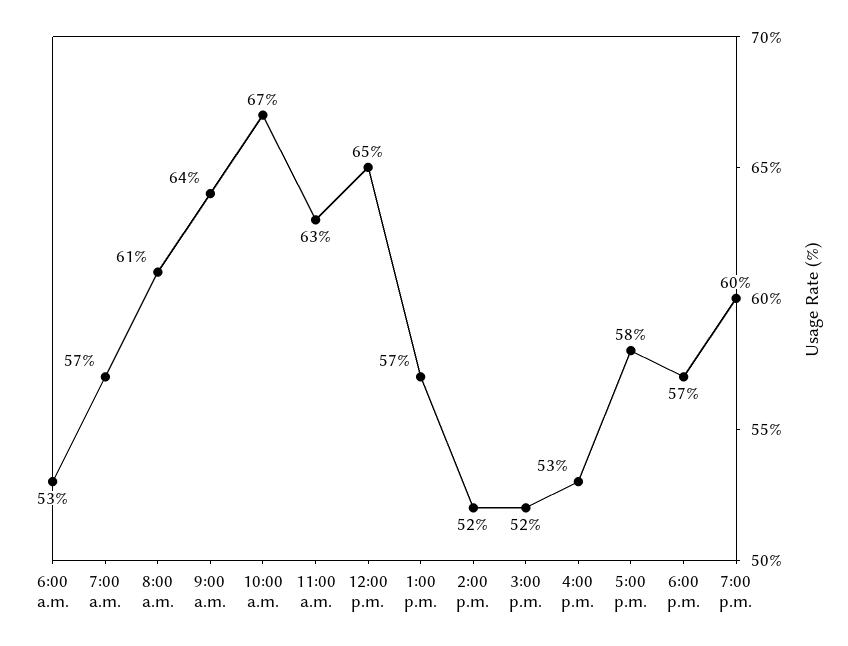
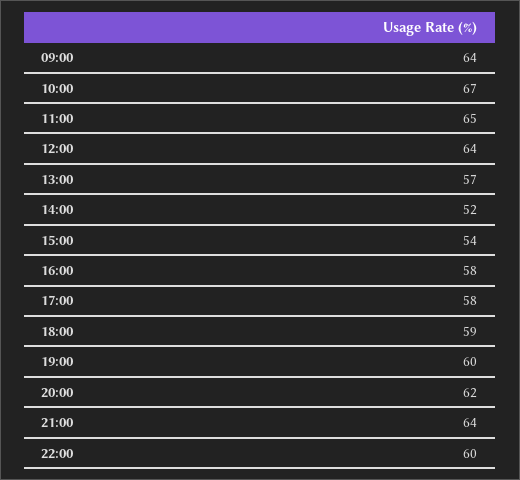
6:00 a.m.: 53 -> none
7:00 a.m.: 57 -> none
8:00 a.m.: 61 -> none
11:00 a.m.: 63 -> 65
12:00 p.m.: 65 -> 64
3:00 p.m.: 52 -> 54
4:00 p.m.: 53 -> 58
6:00 p.m.: 57 -> 59
20:00: none -> 62
21:00: none -> 64
22:00: none -> 60

